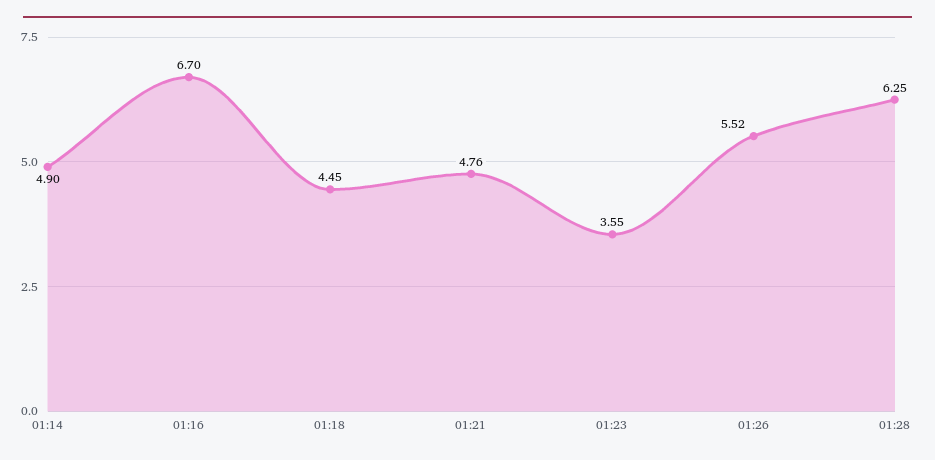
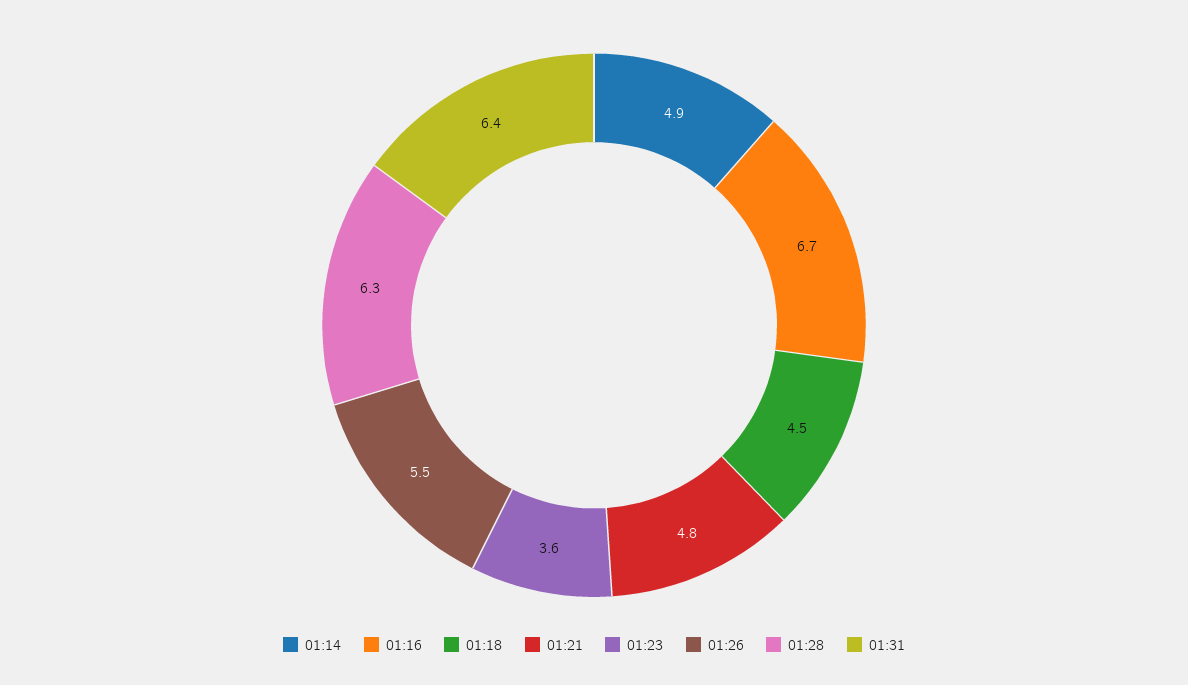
01:31: none -> 6.4

